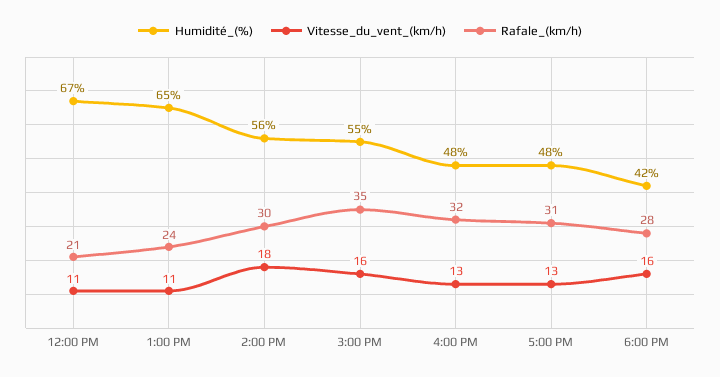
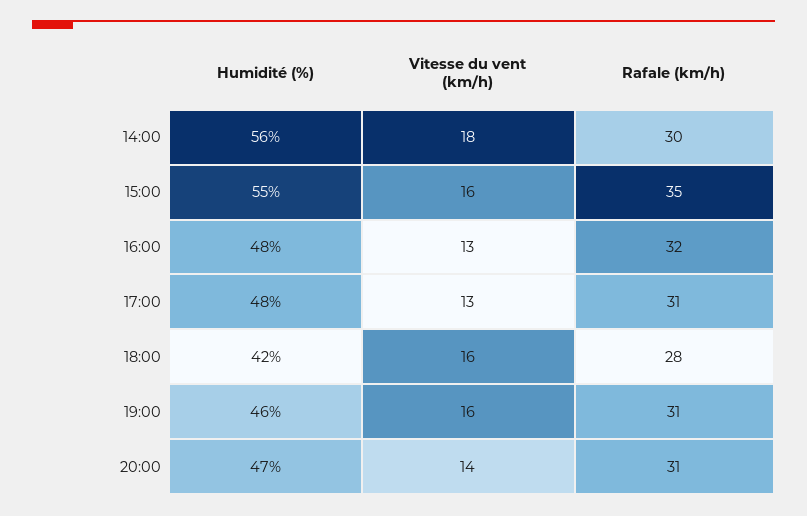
Humidité_(%), 12:00 PM: 67 -> none
Vitesse_du_vent_(km/h), 12:00 PM: 11 -> none
Rafale_(km/h), 12:00 PM: 21 -> none
Humidité_(%), 1:00 PM: 65 -> none
Vitesse_du_vent_(km/h), 1:00 PM: 11 -> none
Rafale_(km/h), 1:00 PM: 24 -> none
Humidité_(%), 19:00: none -> 46
Vitesse_du_vent_(km/h), 19:00: none -> 16
Rafale_(km/h), 19:00: none -> 31
Humidité_(%), 20:00: none -> 47
Vitesse_du_vent_(km/h), 20:00: none -> 14
Rafale_(km/h), 20:00: none -> 31

